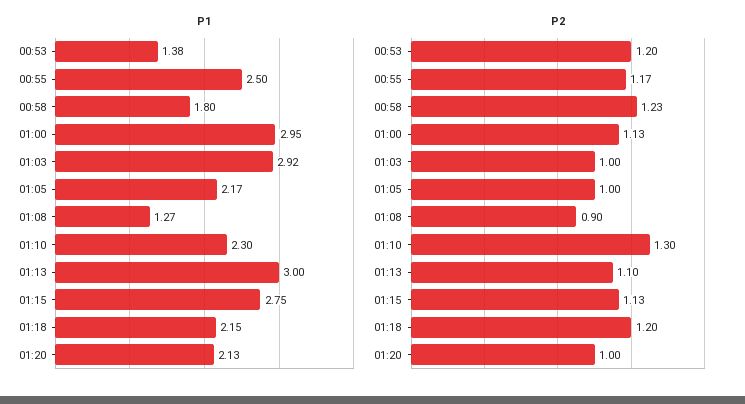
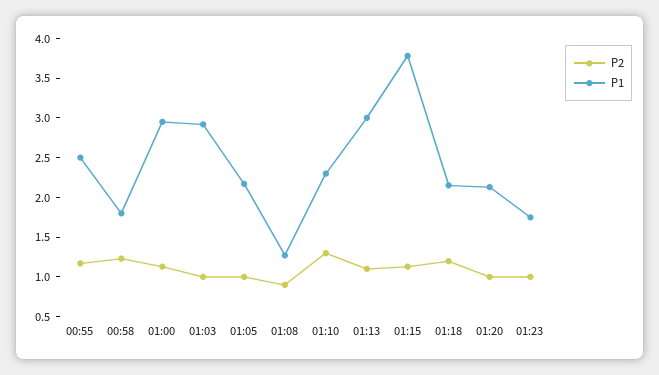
P1, 00:53: 1.38 -> none
P1, 01:15: 2.75 -> 3.75
P2, 00:53: 1.2 -> none
P2, 01:23: none -> 1
P1, 01:23: none -> 1.75

